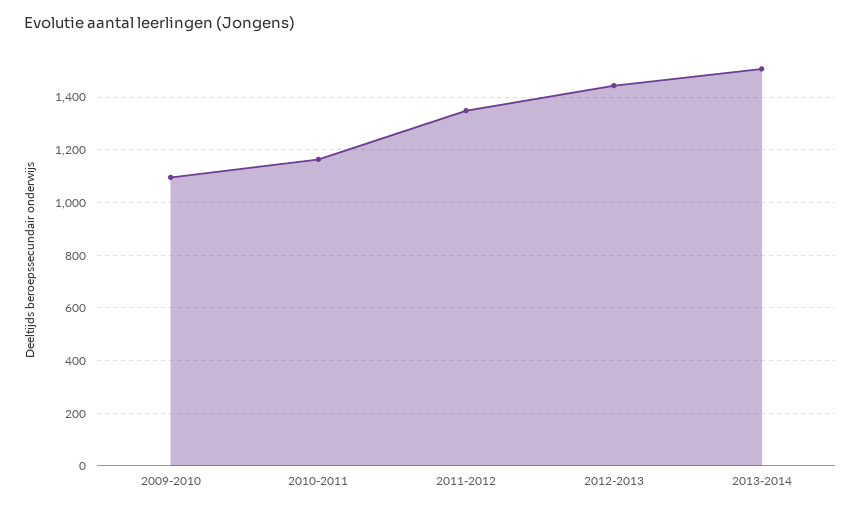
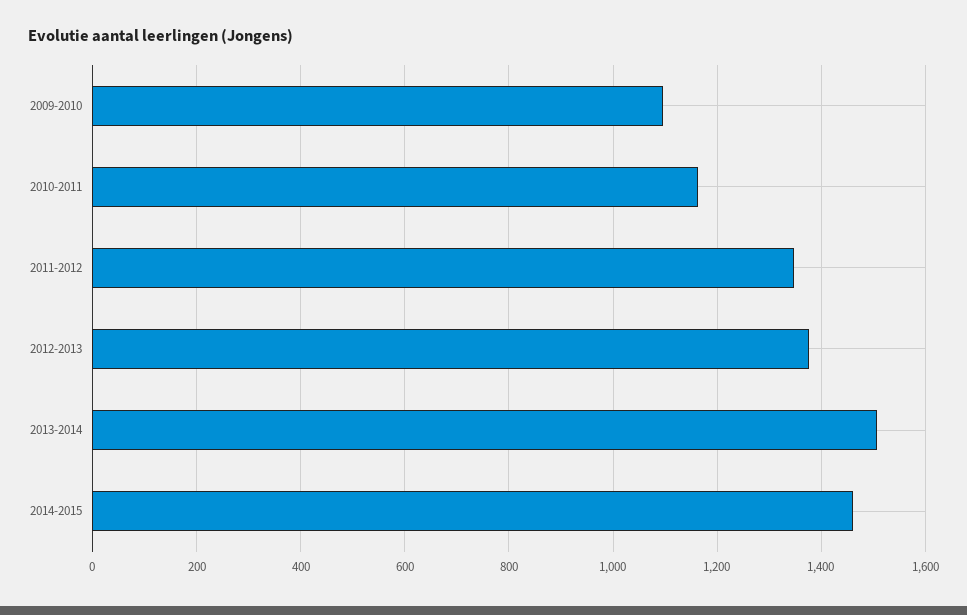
2012-2013: 1450 -> 1380
2014-2015: none -> 1460

